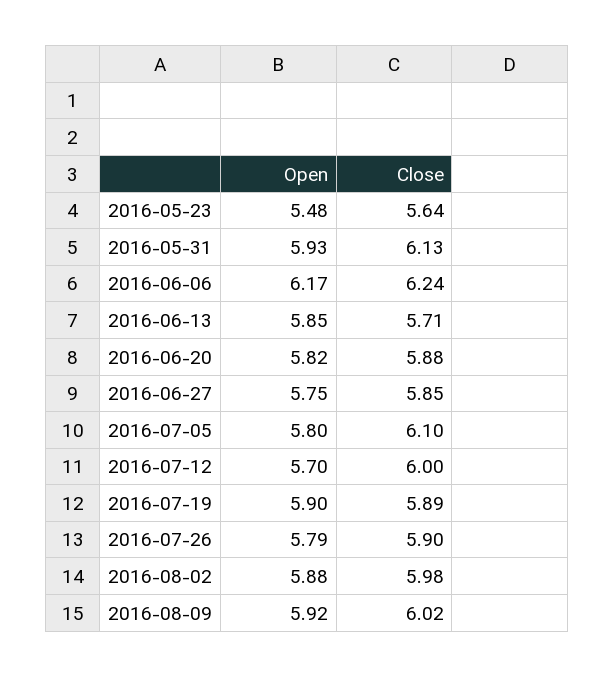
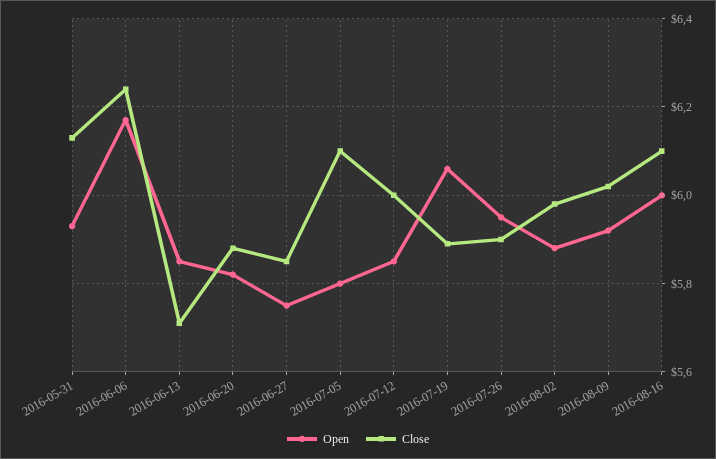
Open, 2016-05-23: 5.48 -> none
Close, 2016-05-23: 5.64 -> none
Open, 2016-07-12: 5.7 -> 5.85
Open, 2016-07-19: 5.9 -> 6.05
Open, 2016-07-26: 5.79 -> 5.95
Open, 2016-08-16: none -> 6
Close, 2016-08-16: none -> 6.1

